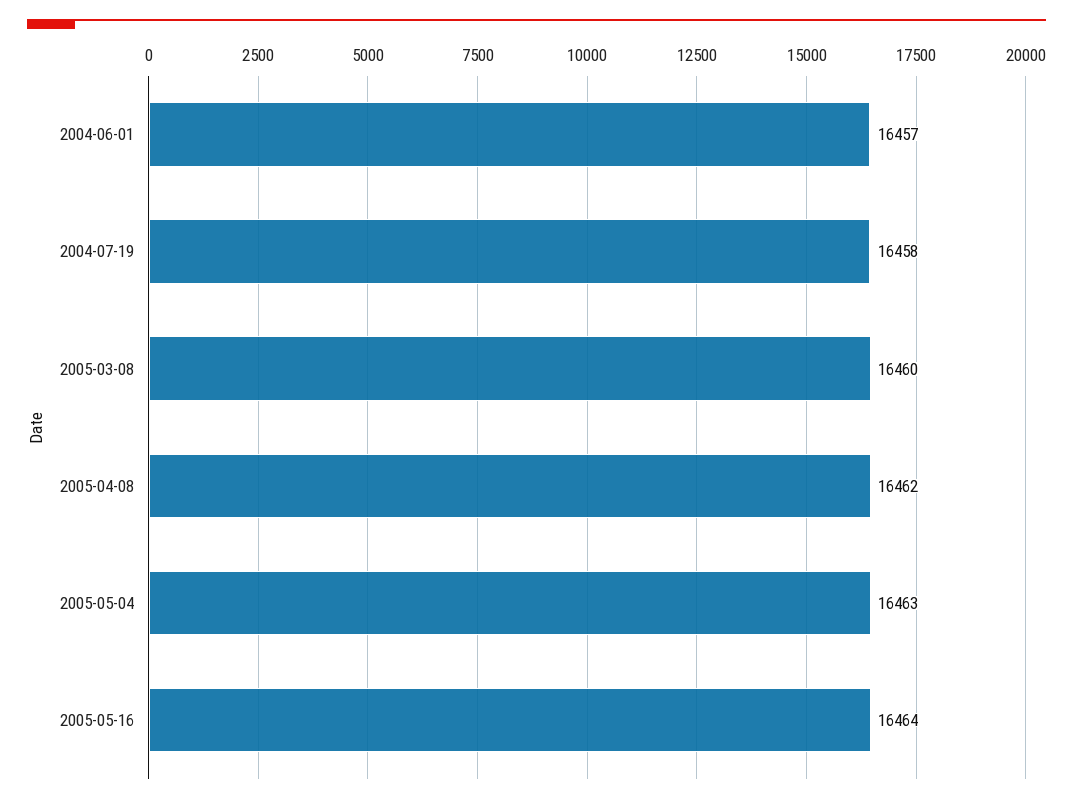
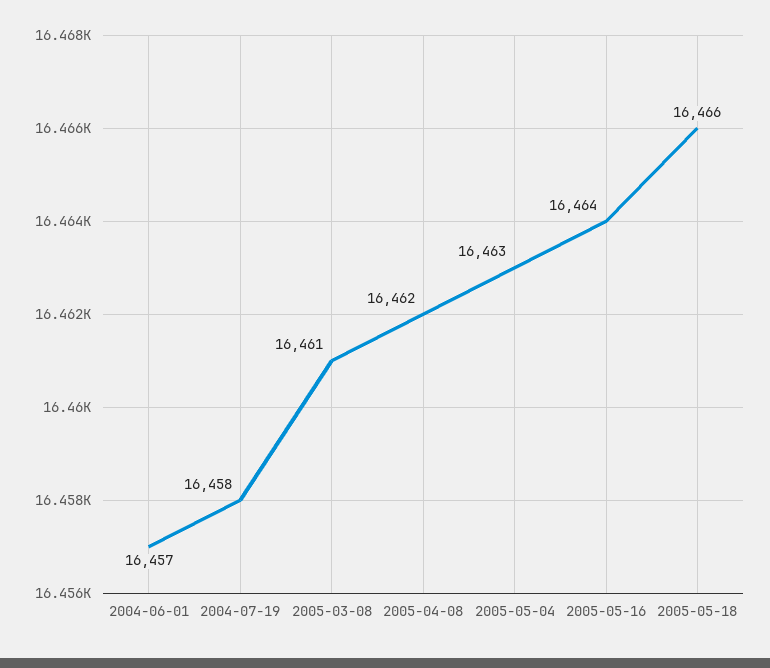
2005-03-08: 16460 -> 16461
2005-05-18: none -> 16466

